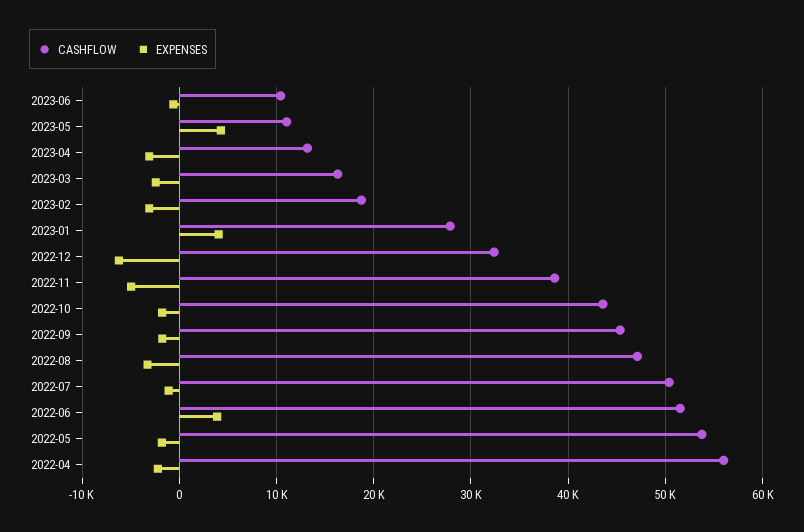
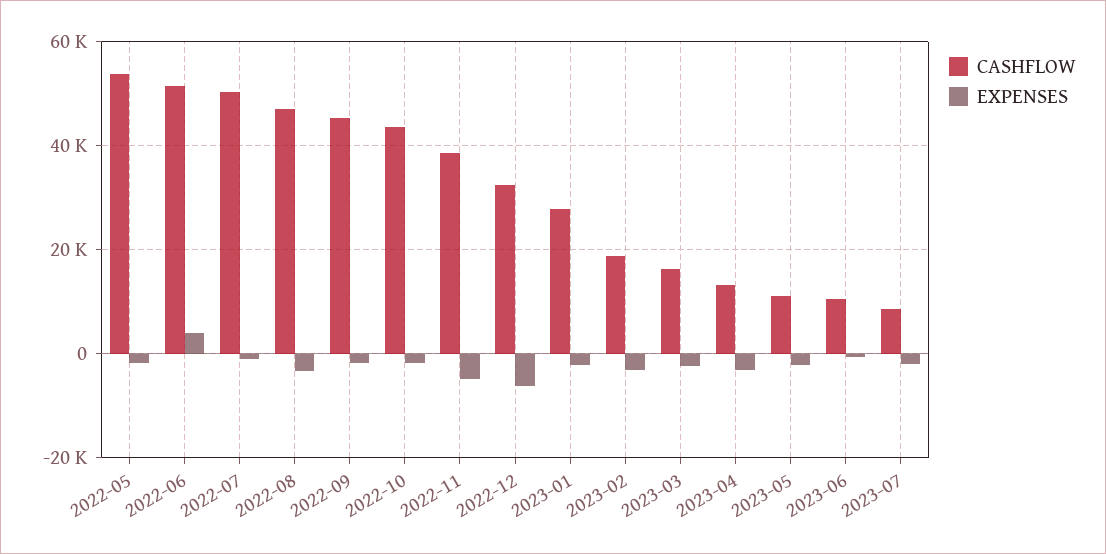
EXPENSES, 2023-05: 4000 -> -2000
EXPENSES, 2023-01: 4000 -> -2000
CASHFLOW, 2022-04: 56000 -> none
EXPENSES, 2022-04: -2000 -> none
CASHFLOW, 2023-07: none -> 8000
EXPENSES, 2023-07: none -> -2000

